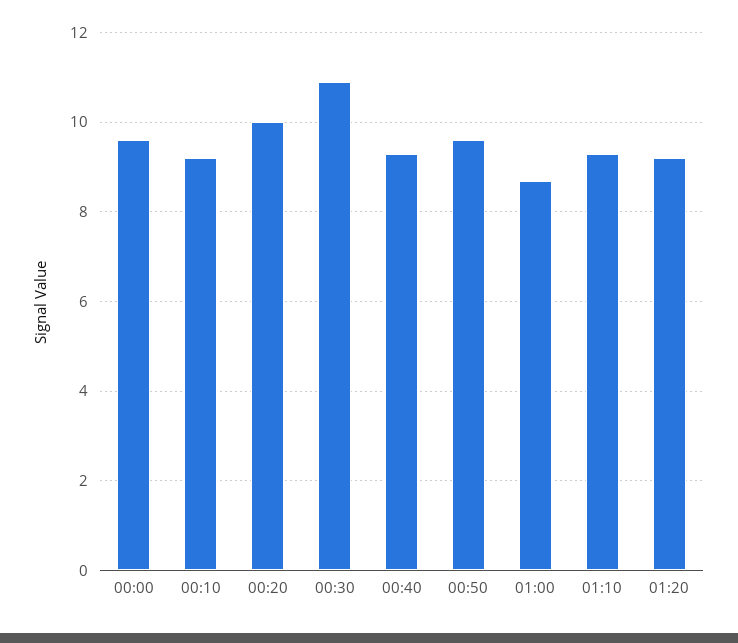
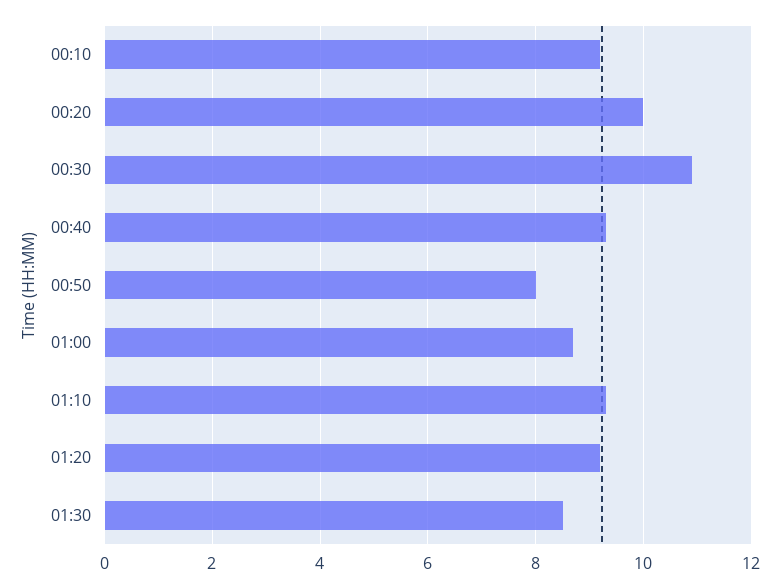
00:00: 9.5 -> none
00:50: 9.5 -> 8
01:30: none -> 8.5

